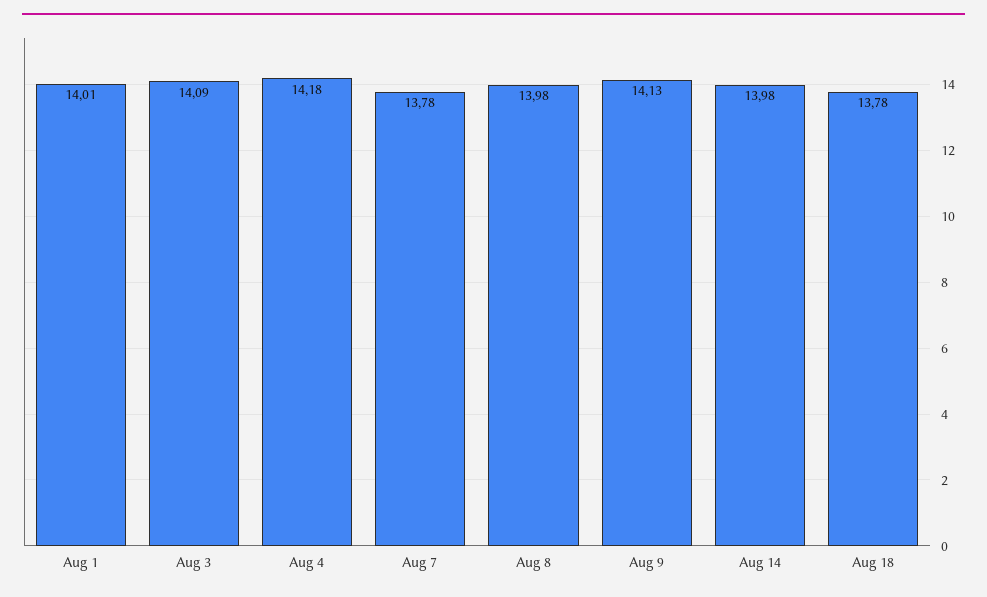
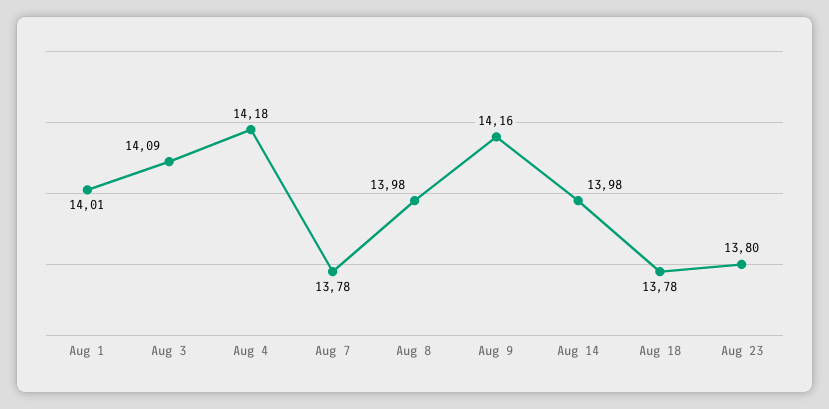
Aug 9: 14.13 -> 14.16
Aug 23: none -> 13.8

